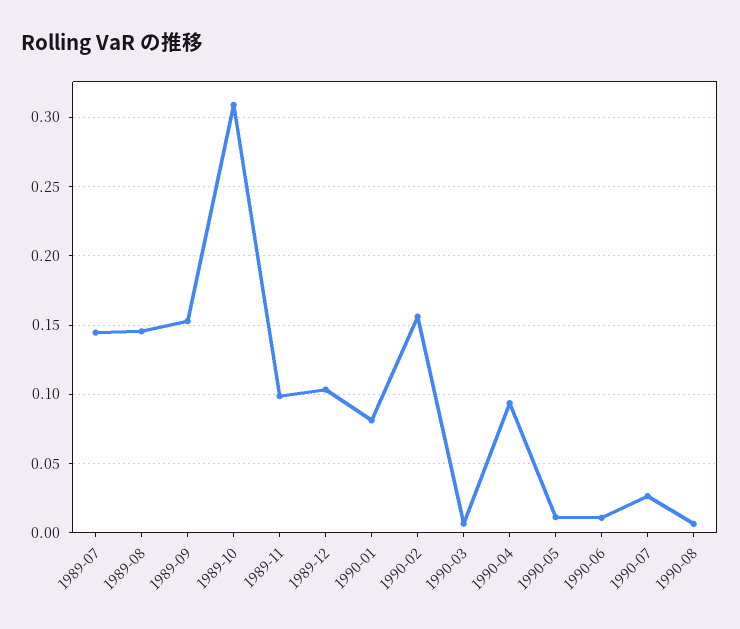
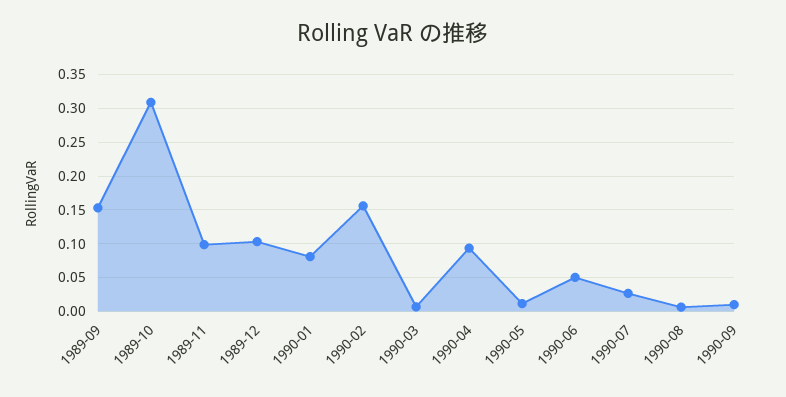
1989-07: 0.145 -> none
1989-08: 0.145 -> none
1990-06: 0.01 -> 0.05
1990-09: none -> 0.01

